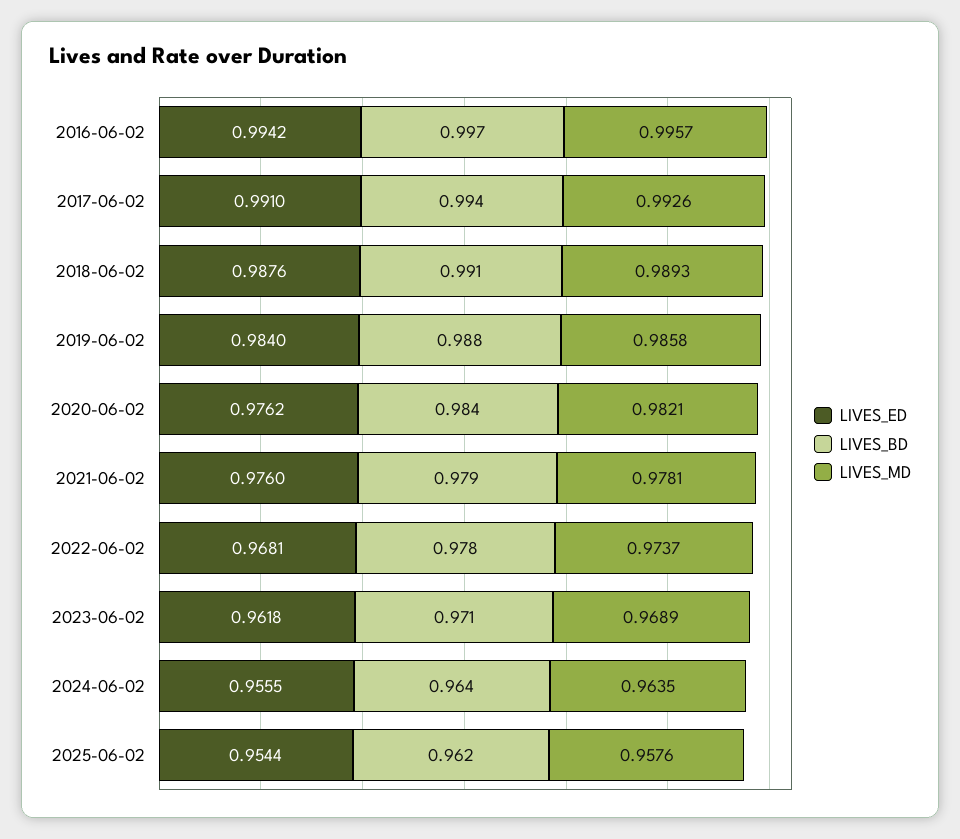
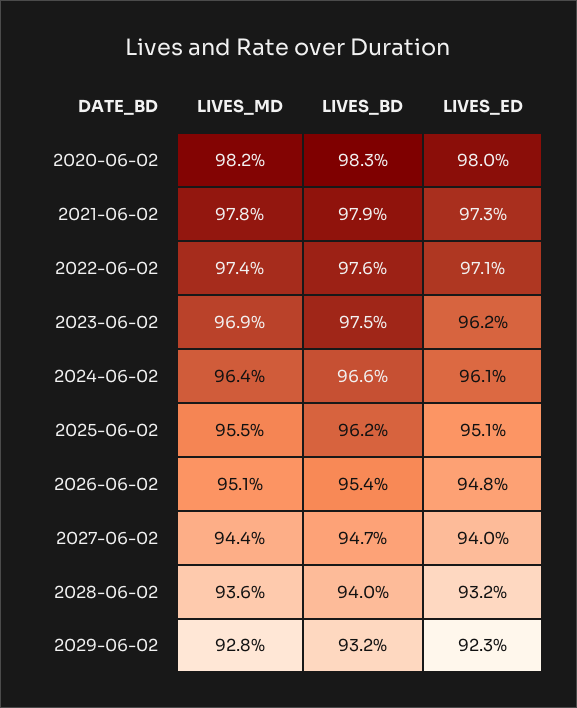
LIVES_ED, 2016-06-02: 0.9942 -> none
LIVES_BD, 2016-06-02: 0.997 -> none
LIVES_MD, 2016-06-02: 0.9957 -> none
LIVES_ED, 2017-06-02: 0.991 -> none
LIVES_BD, 2017-06-02: 0.994 -> none
LIVES_MD, 2017-06-02: 0.9926 -> none
LIVES_ED, 2018-06-02: 0.9876 -> none
LIVES_BD, 2018-06-02: 0.991 -> none
LIVES_MD, 2018-06-02: 0.9893 -> none
LIVES_ED, 2019-06-02: 0.984 -> none
LIVES_BD, 2019-06-02: 0.988 -> none
LIVES_MD, 2019-06-02: 0.9858 -> none
LIVES_ED, 2020-06-02: 0.9762 -> 0.98
LIVES_BD, 2020-06-02: 0.984 -> 0.983
LIVES_ED, 2021-06-02: 0.976 -> 0.973
LIVES_ED, 2022-06-02: 0.9681 -> 0.971
LIVES_BD, 2022-06-02: 0.978 -> 0.976
LIVES_BD, 2023-06-02: 0.971 -> 0.975
LIVES_ED, 2024-06-02: 0.9555 -> 0.961
LIVES_BD, 2024-06-02: 0.964 -> 0.966
LIVES_ED, 2025-06-02: 0.9544 -> 0.951
LIVES_MD, 2025-06-02: 0.9576 -> 0.955
LIVES_MD, 2026-06-02: none -> 0.951
LIVES_BD, 2026-06-02: none -> 0.954
LIVES_ED, 2026-06-02: none -> 0.948
LIVES_MD, 2027-06-02: none -> 0.944
LIVES_BD, 2027-06-02: none -> 0.947
LIVES_ED, 2027-06-02: none -> 0.94
LIVES_MD, 2028-06-02: none -> 0.936
LIVES_BD, 2028-06-02: none -> 0.94
LIVES_ED, 2028-06-02: none -> 0.932
LIVES_MD, 2029-06-02: none -> 0.928
LIVES_BD, 2029-06-02: none -> 0.932
LIVES_ED, 2029-06-02: none -> 0.923

